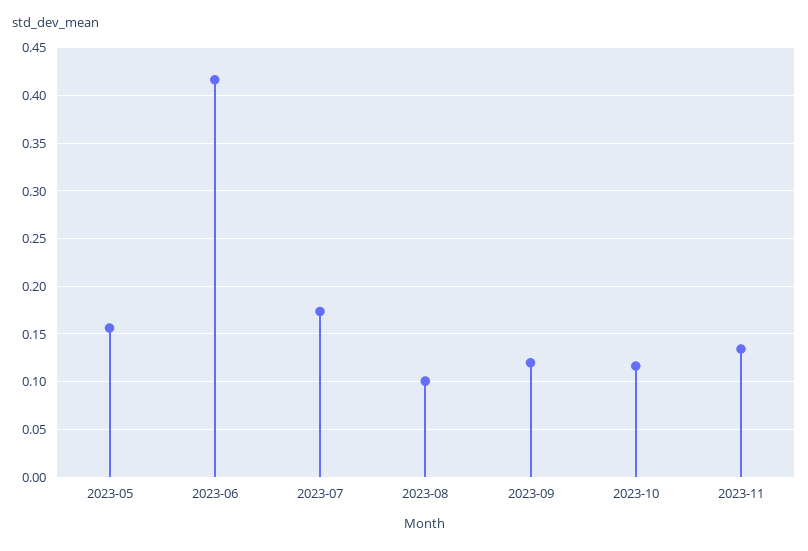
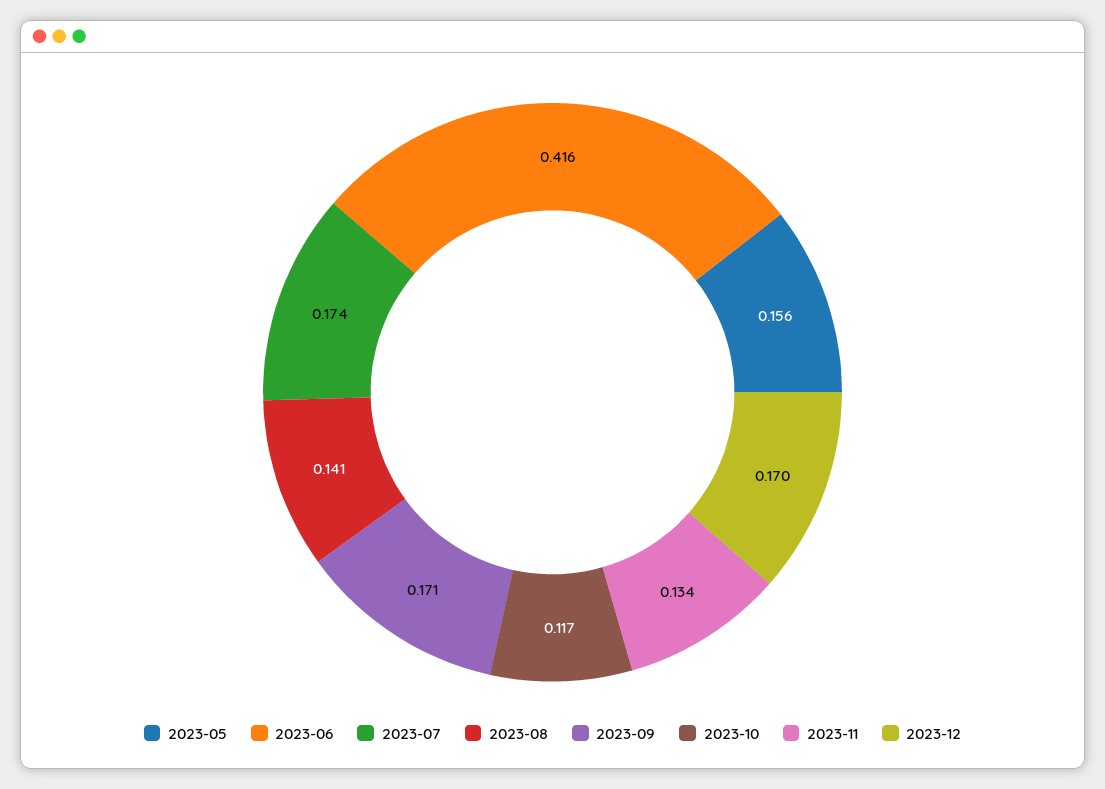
2023-08: 0.1 -> 0.141
2023-09: 0.12 -> 0.171
2023-12: none -> 0.17

